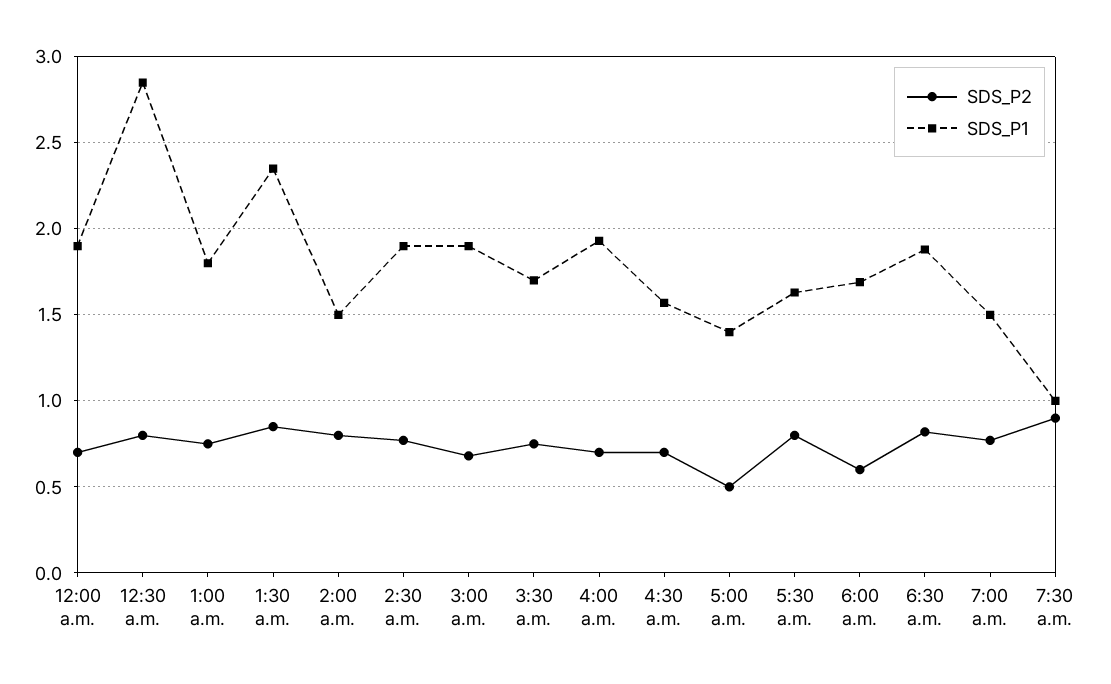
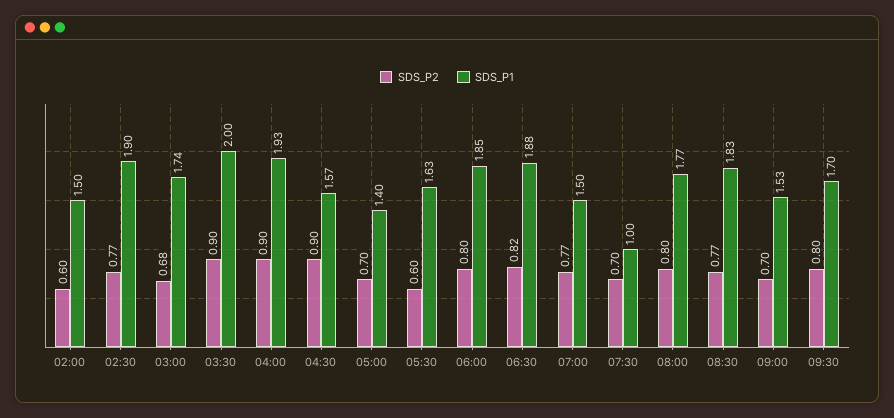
SDS_P2, 12:00 a.m.: 0.7 -> none
SDS_P1, 12:00 a.m.: 1.9 -> none
SDS_P2, 12:30 a.m.: 0.8 -> none
SDS_P1, 12:30 a.m.: 2.85 -> none
SDS_P2, 1:00 a.m.: 0.75 -> none
SDS_P1, 1:00 a.m.: 1.8 -> none
SDS_P2, 1:30 a.m.: 0.85 -> none
SDS_P1, 1:30 a.m.: 2.35 -> none
SDS_P2, 2:00 a.m.: 0.8 -> 0.6
SDS_P1, 3:00 a.m.: 1.9 -> 1.74
SDS_P2, 3:30 a.m.: 0.75 -> 0.9
SDS_P1, 3:30 a.m.: 1.7 -> 2
SDS_P2, 4:00 a.m.: 0.7 -> 0.9
SDS_P2, 4:30 a.m.: 0.7 -> 0.9
SDS_P2, 5:00 a.m.: 0.5 -> 0.7
SDS_P2, 5:30 a.m.: 0.8 -> 0.6
SDS_P2, 6:00 a.m.: 0.6 -> 0.8
SDS_P1, 6:00 a.m.: 1.7 -> 1.85
SDS_P2, 7:30 a.m.: 0.9 -> 0.7
SDS_P2, 08:00: none -> 0.8
SDS_P1, 08:00: none -> 1.77
SDS_P2, 08:30: none -> 0.77
SDS_P1, 08:30: none -> 1.83
SDS_P2, 09:00: none -> 0.7
SDS_P1, 09:00: none -> 1.53
SDS_P2, 09:30: none -> 0.8
SDS_P1, 09:30: none -> 1.7

